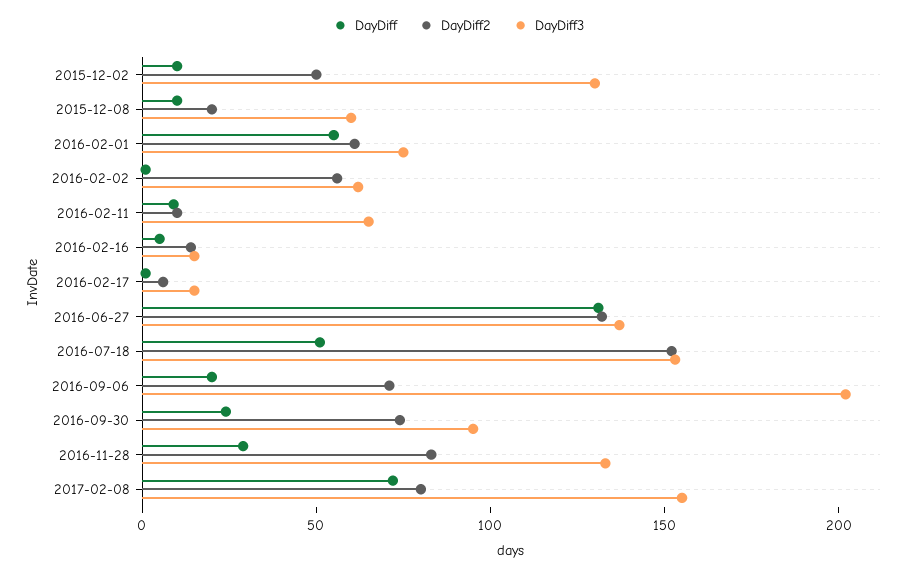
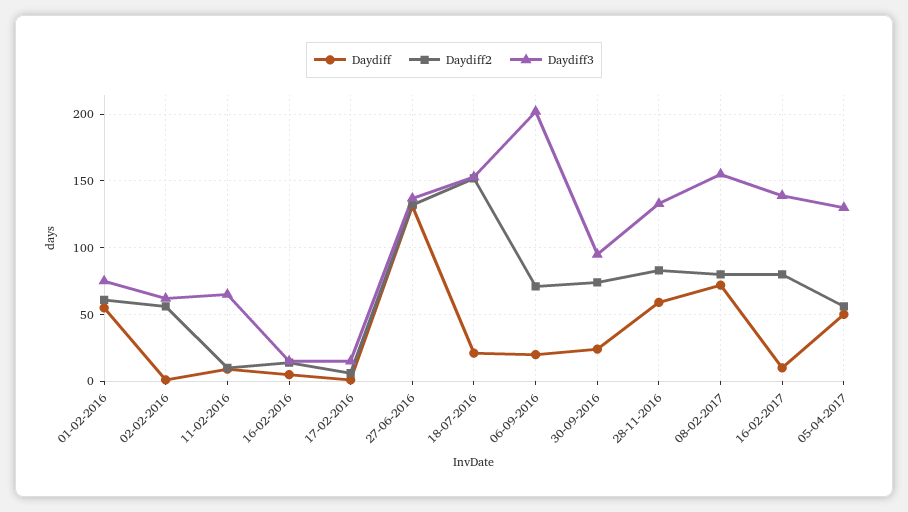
DayDiff, 2015-12-02: 10 -> none
DayDiff2, 2015-12-02: 50 -> none
DayDiff3, 2015-12-02: 130 -> none
DayDiff, 2015-12-08: 10 -> none
DayDiff2, 2015-12-08: 20 -> none
DayDiff3, 2015-12-08: 60 -> none
DayDiff, 2016-07-18: 50 -> 20
DayDiff, 2016-11-28: 30 -> 60
DayDiff, 16-02-2017: none -> 10
DayDiff2, 16-02-2017: none -> 80
DayDiff3, 16-02-2017: none -> 140
DayDiff, 05-04-2017: none -> 50
DayDiff2, 05-04-2017: none -> 55
DayDiff3, 05-04-2017: none -> 130

